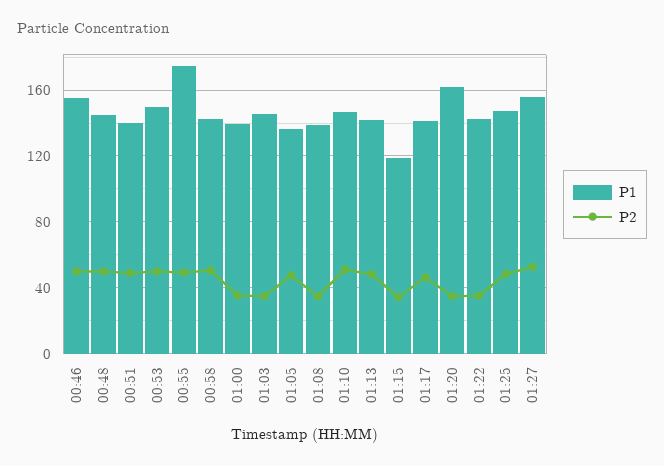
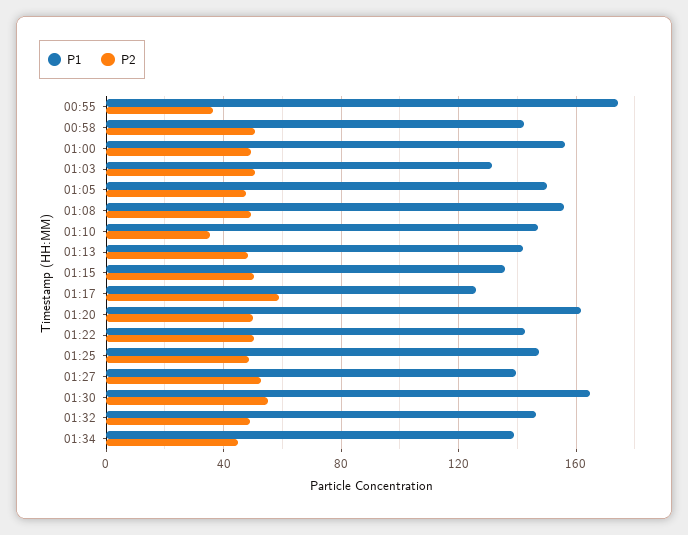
P1, 00:46: 155 -> none
P2, 00:46: 50 -> none
P1, 00:48: 145 -> none
P2, 00:48: 50 -> none
P1, 00:51: 140 -> none
P2, 00:51: 50 -> none
P1, 00:53: 150 -> none
P2, 00:53: 50 -> none
P2, 00:55: 50 -> 35
P1, 01:00: 140 -> 155
P2, 01:00: 35 -> 50
P1, 01:03: 145 -> 130
P2, 01:03: 35 -> 50
P1, 01:05: 135 -> 150
P1, 01:08: 140 -> 155
P2, 01:08: 35 -> 50
P2, 01:10: 50 -> 35
P1, 01:15: 120 -> 135
P2, 01:15: 35 -> 50
P1, 01:17: 140 -> 125
P2, 01:17: 45 -> 60
P2, 01:20: 35 -> 50
P2, 01:22: 35 -> 50
P1, 01:27: 155 -> 140
P1, 01:30: none -> 165
P2, 01:30: none -> 55
P1, 01:32: none -> 145
P2, 01:32: none -> 50
P1, 01:34: none -> 140
P2, 01:34: none -> 45

